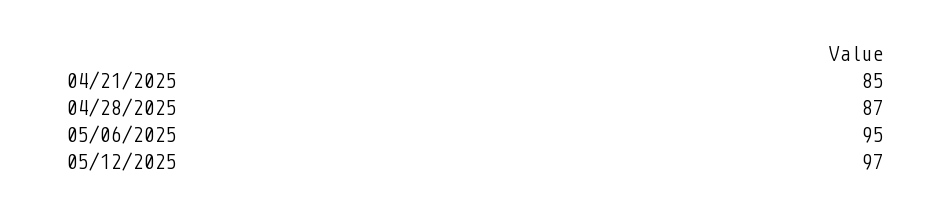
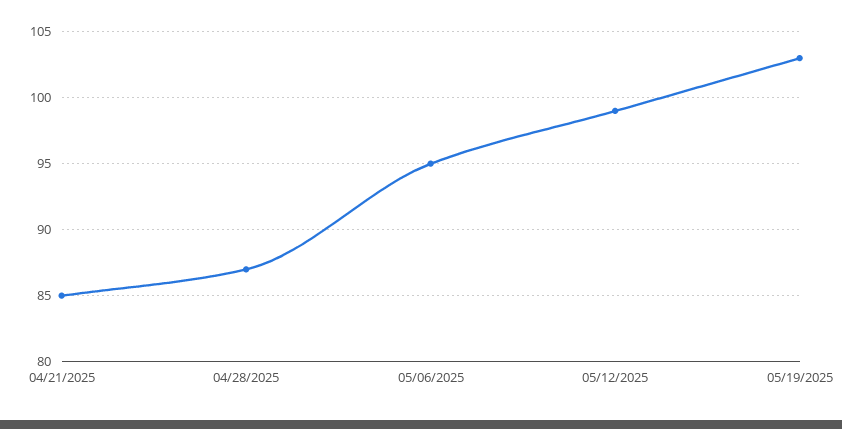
05/12/2025: 97 -> 99
05/19/2025: none -> 103

